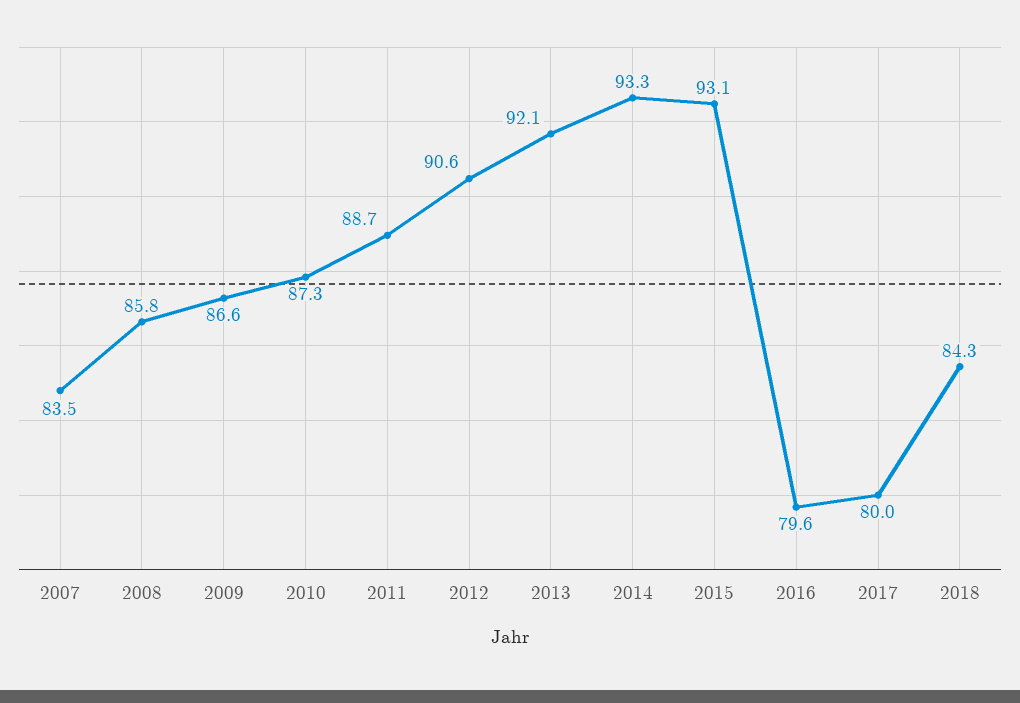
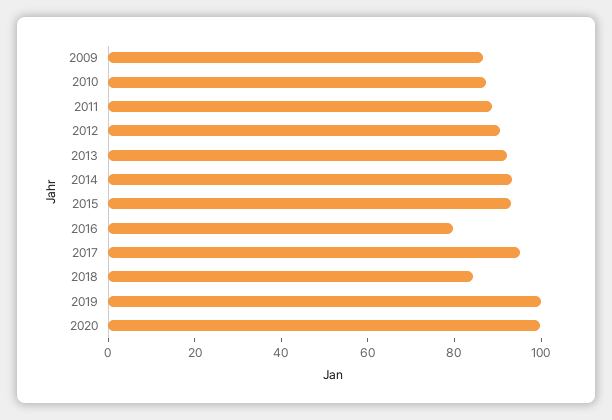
2007: 83.5 -> none
2008: 85.8 -> none
2017: 80 -> 95
2019: none -> 100
2020: none -> 100

